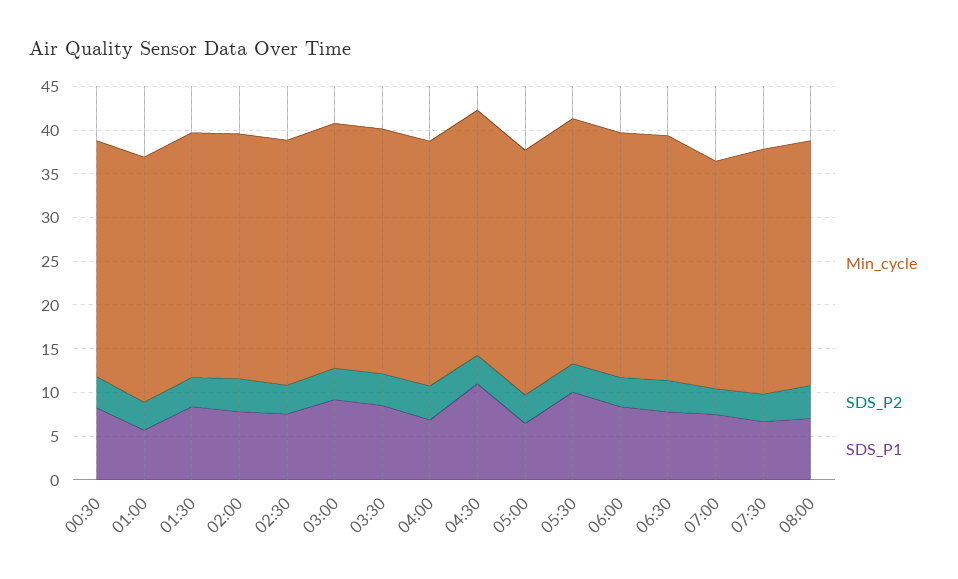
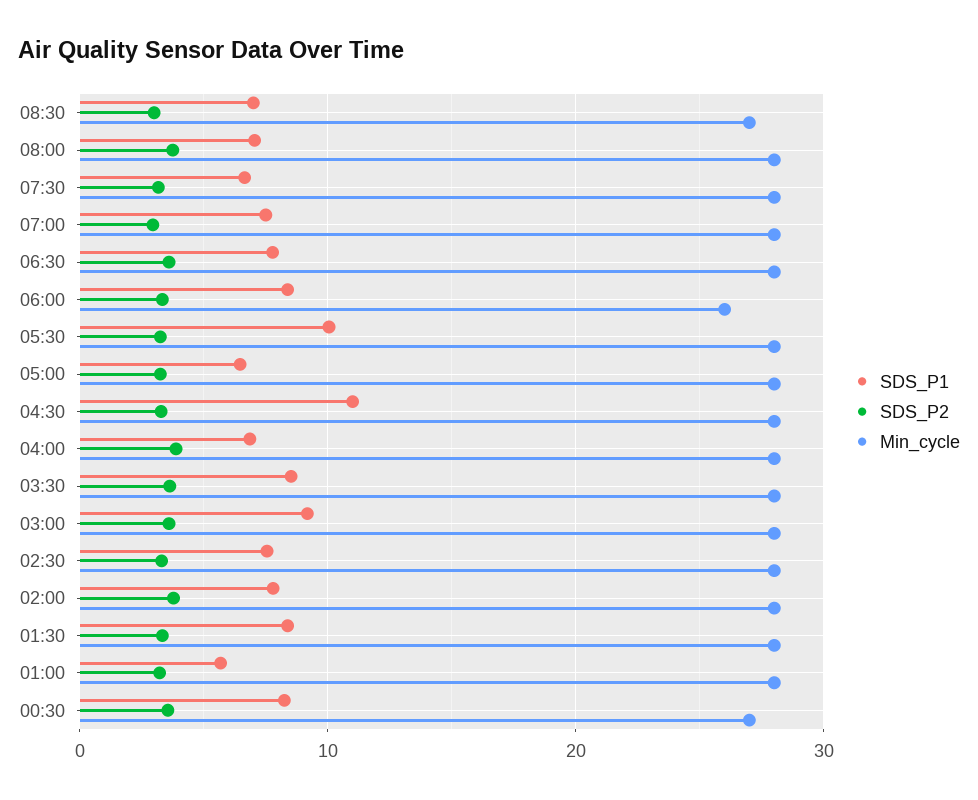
Min_cycle, 06:00: 28 -> 26
Min_cycle, 07:00: 26 -> 28
SDS_P1, 08:30: none -> 7
SDS_P2, 08:30: none -> 3
Min_cycle, 08:30: none -> 27

